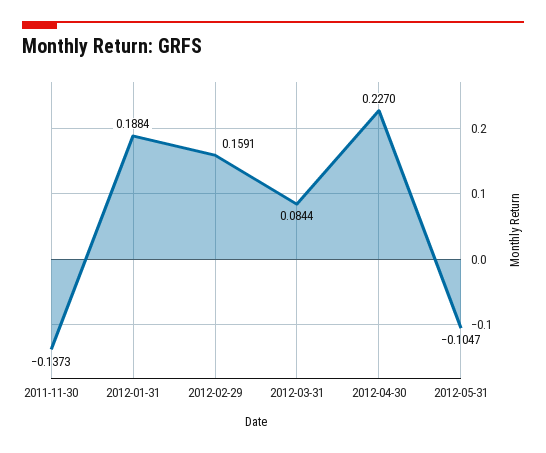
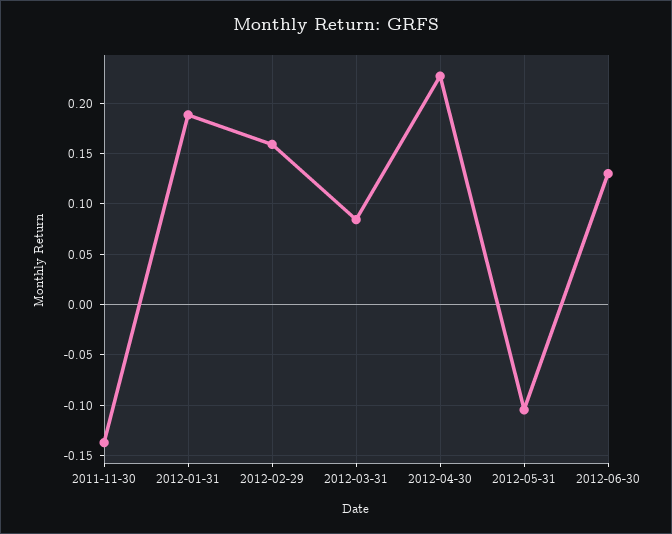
2012-06-30: none -> 0.13

